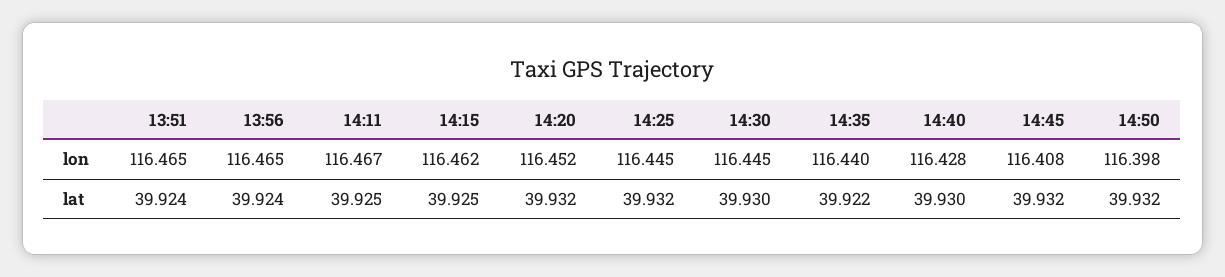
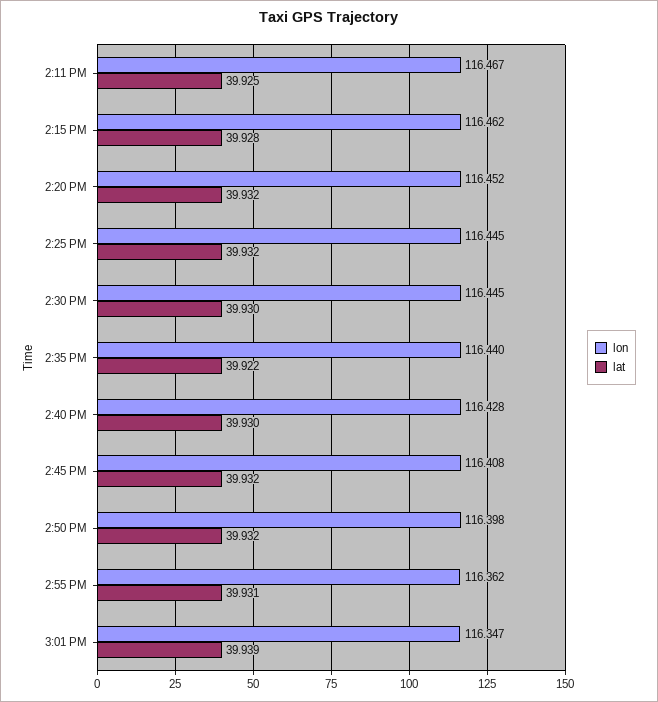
lon, 13:51: 116.465 -> none
lon, 13:56: 116.465 -> none
lat, 13:51: 39.924 -> none
lat, 13:56: 39.924 -> none
lat, 14:15: 39.925 -> 39.928
lon, 2:55 PM: none -> 116.362
lat, 2:55 PM: none -> 39.931
lon, 3:01 PM: none -> 116.347
lat, 3:01 PM: none -> 39.939

